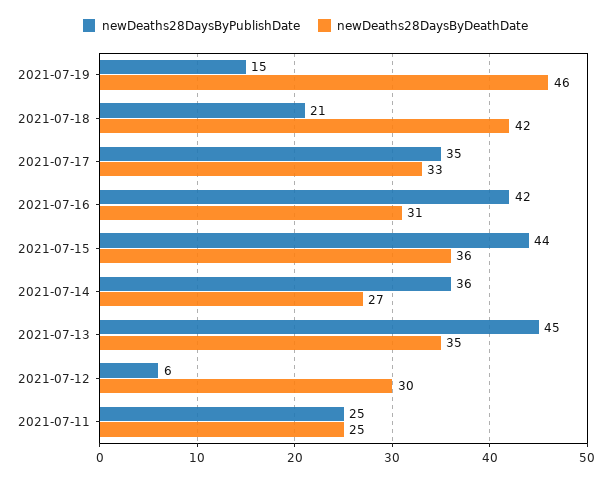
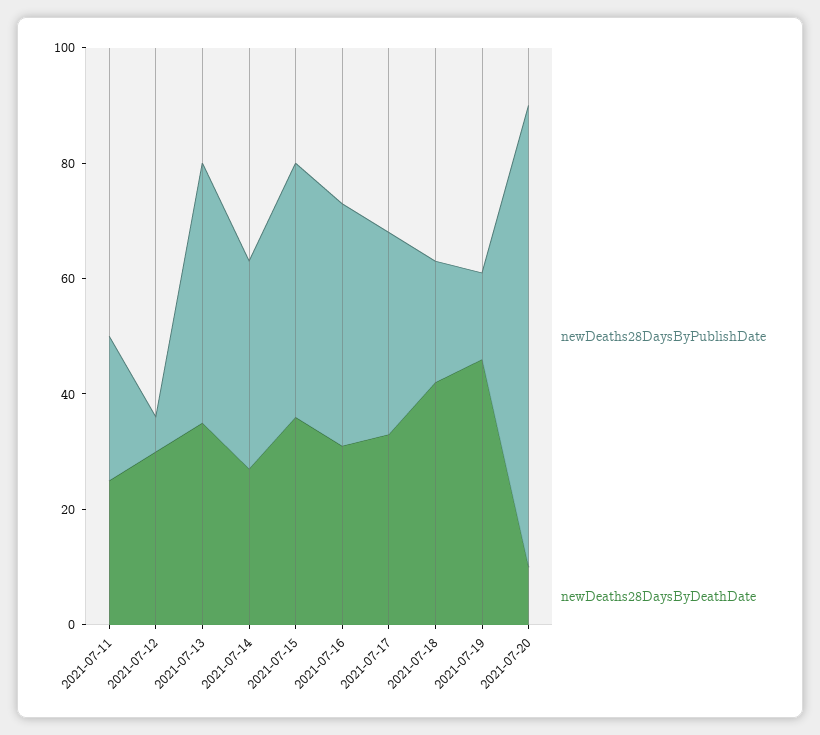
newDeaths28DaysByPublishDate, 2021-07-20: none -> 80
newDeaths28DaysByDeathDate, 2021-07-20: none -> 10

